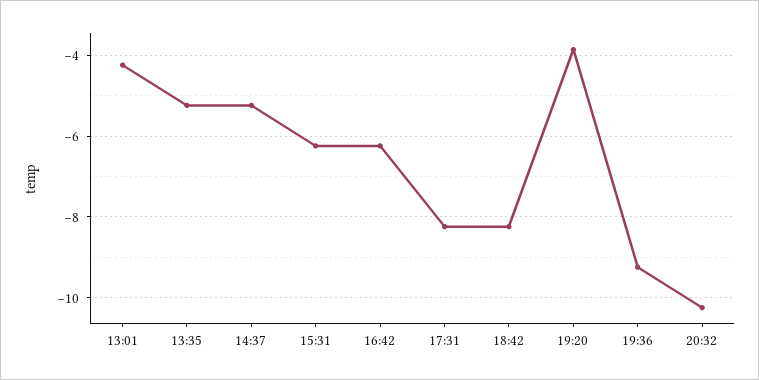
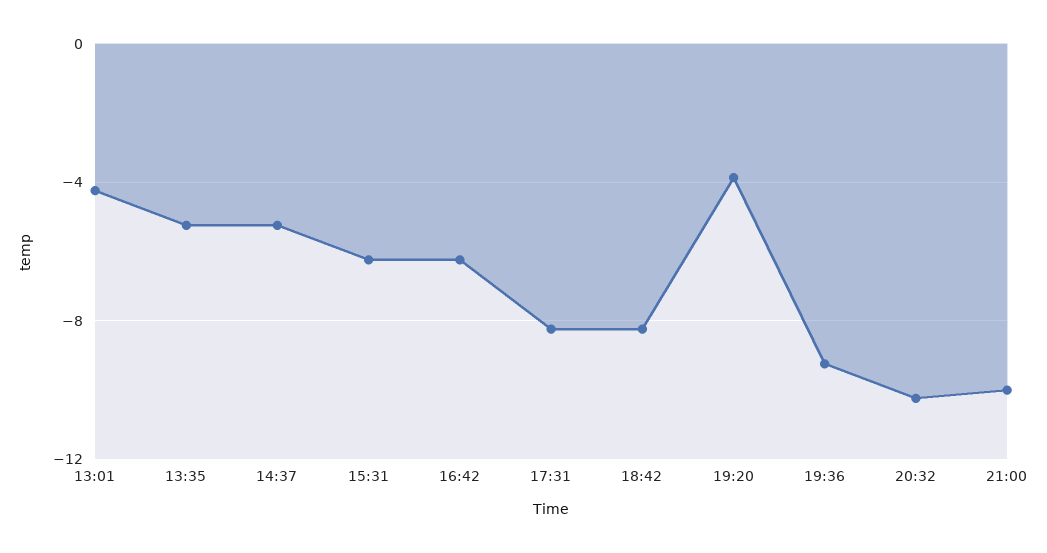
21:00: none -> -10

